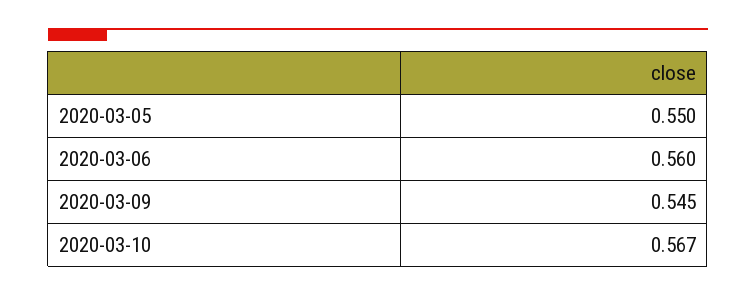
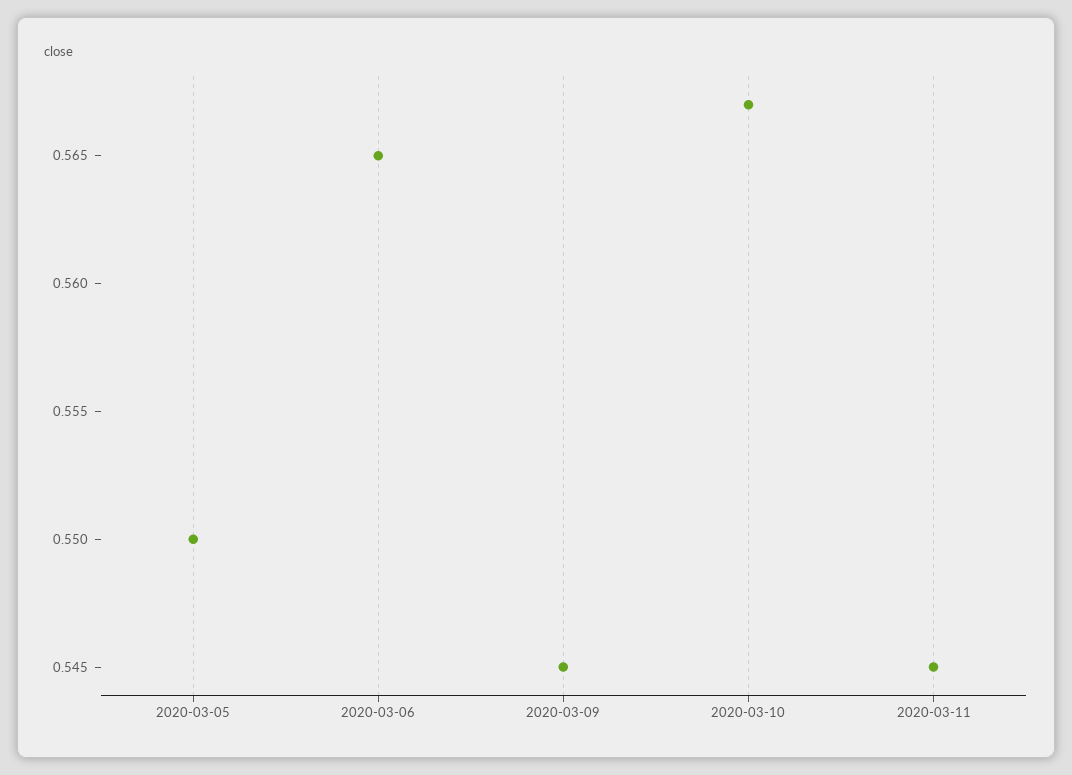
2020-03-06: 0.56 -> 0.565
2020-03-11: none -> 0.545

